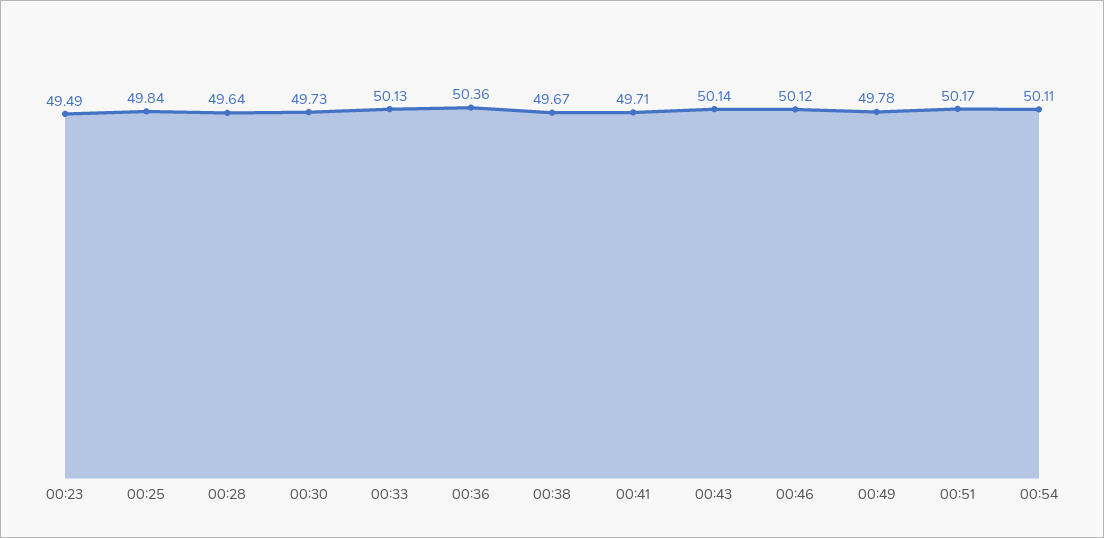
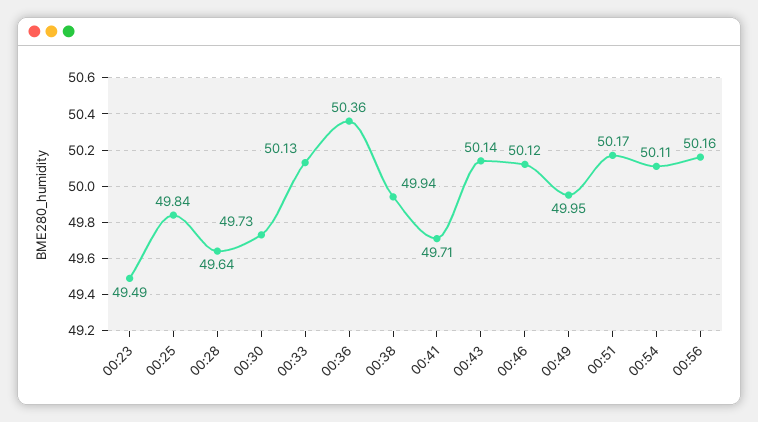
00:38: 49.67 -> 49.94
00:49: 49.78 -> 49.95
00:56: none -> 50.16

